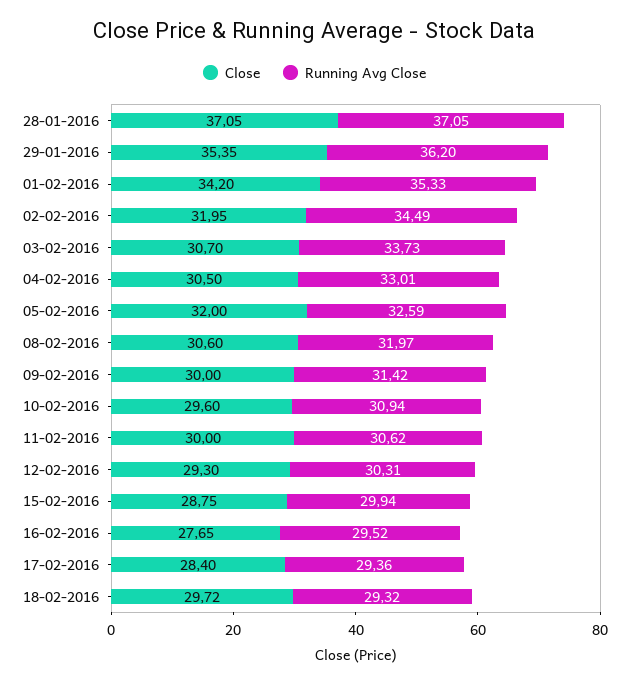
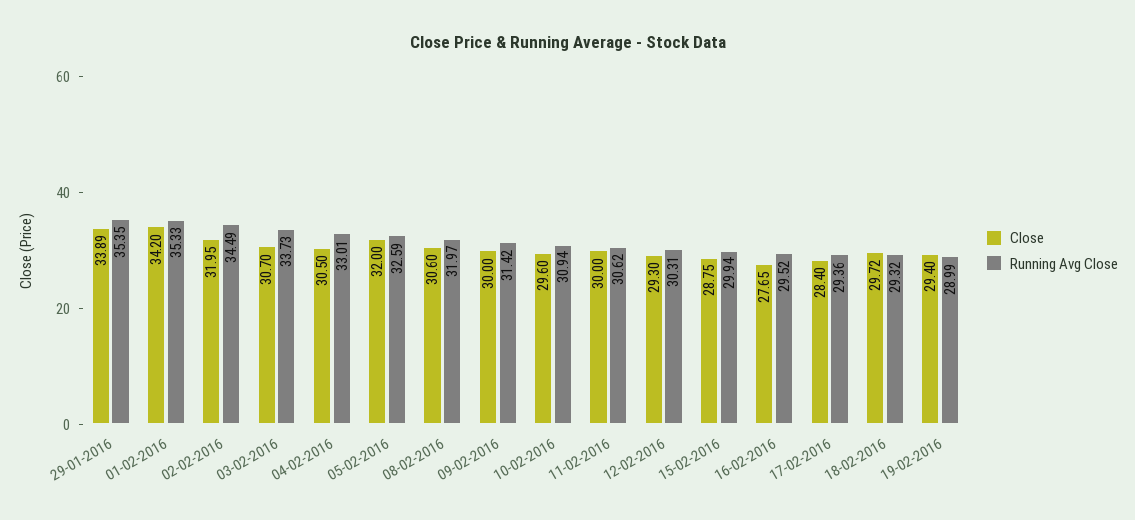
Close, 28-01-2016: 37.05 -> none
Running Avg Close, 28-01-2016: 37.05 -> none
Close, 29-01-2016: 35.35 -> 33.89
Running Avg Close, 29-01-2016: 36.2 -> 35.35
Close, 19-02-2016: none -> 29.4
Running Avg Close, 19-02-2016: none -> 28.99

